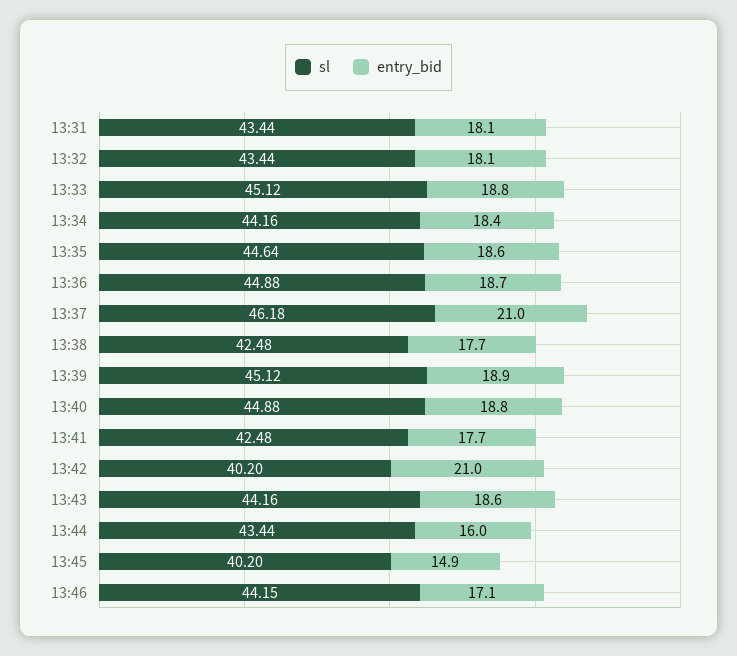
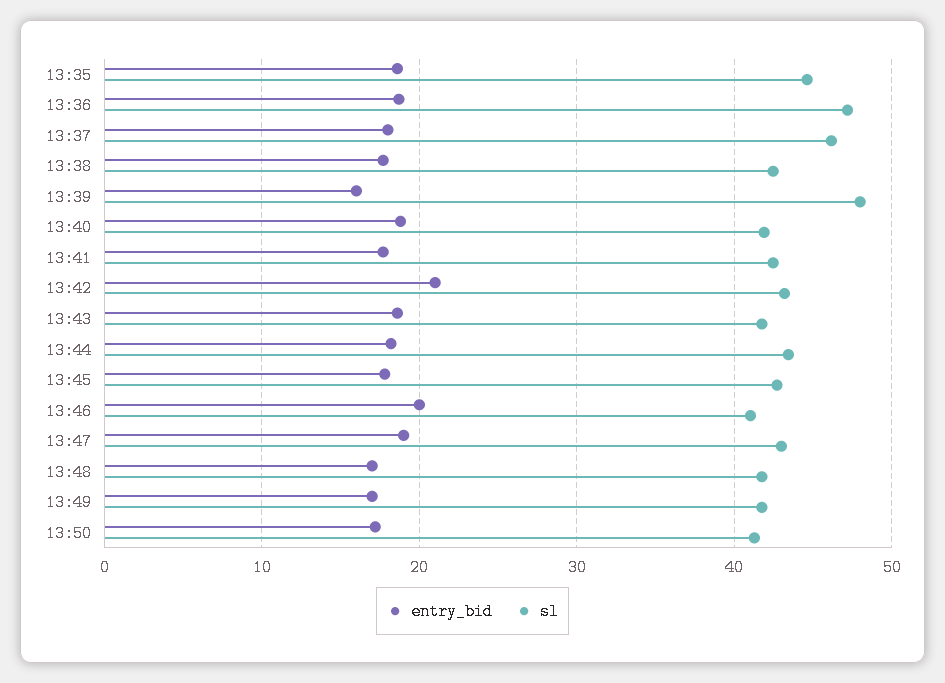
sl, 13:31: 43.44 -> none
entry_bid, 13:31: 18.1 -> none
sl, 13:32: 43.44 -> none
entry_bid, 13:32: 18.1 -> none
sl, 13:33: 45.12 -> none
entry_bid, 13:33: 18.8 -> none
sl, 13:34: 44.16 -> none
entry_bid, 13:34: 18.4 -> none
sl, 13:36: 44.88 -> 47
entry_bid, 13:37: 21 -> 18
sl, 13:39: 45.12 -> 48
entry_bid, 13:39: 18.9 -> 16
sl, 13:40: 44.88 -> 42
sl, 13:42: 40.2 -> 43
sl, 13:43: 44.16 -> 42
entry_bid, 13:44: 16 -> 18
sl, 13:45: 40.2 -> 43
entry_bid, 13:45: 14.9 -> 18
sl, 13:46: 44.15 -> 41
entry_bid, 13:46: 17.1 -> 20
entry_bid, 13:47: none -> 19
sl, 13:47: none -> 43
entry_bid, 13:48: none -> 17
sl, 13:48: none -> 42
entry_bid, 13:49: none -> 17
sl, 13:49: none -> 42
entry_bid, 13:50: none -> 17
sl, 13:50: none -> 41

